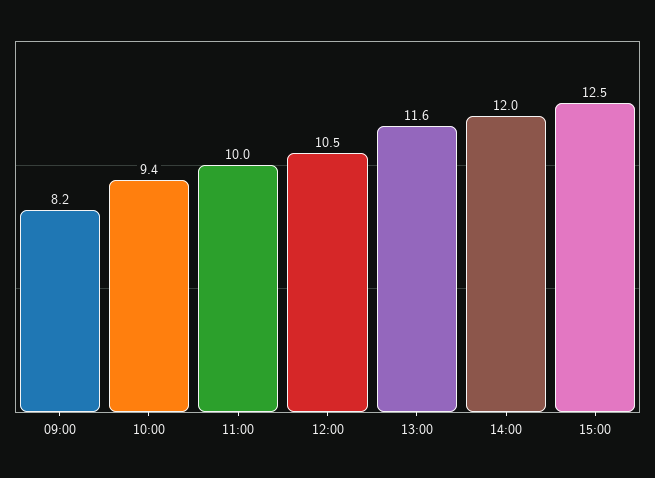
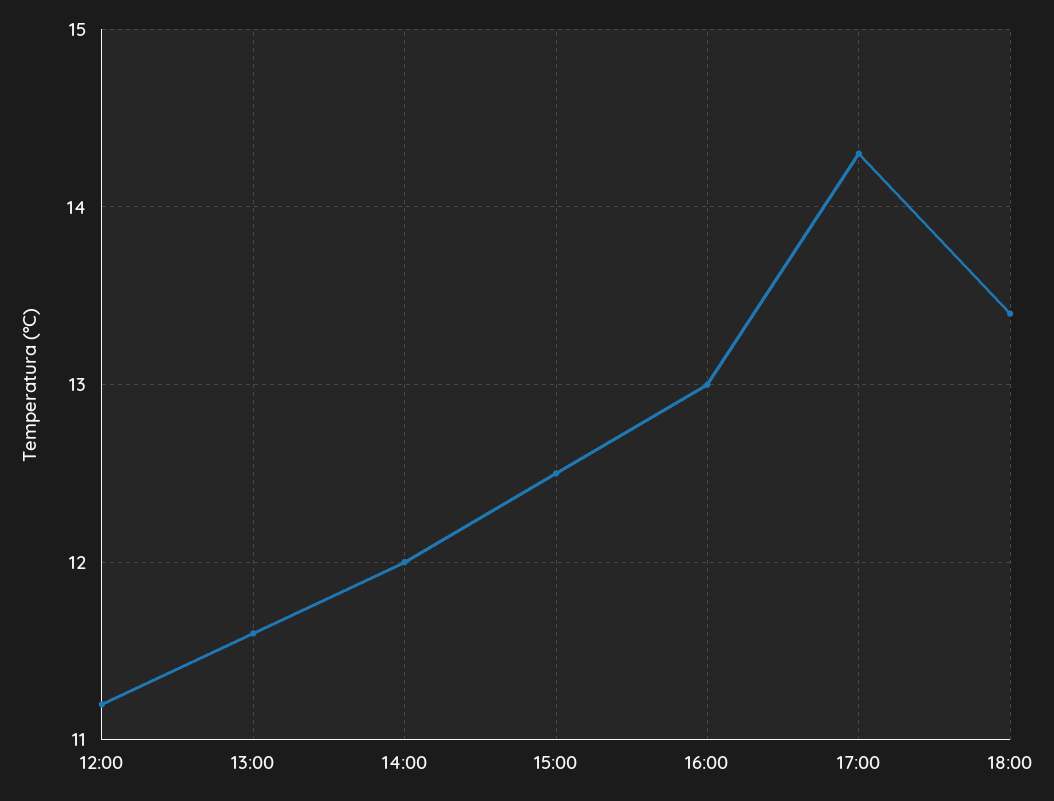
09:00: 8.2 -> none
10:00: 9.4 -> none
11:00: 10 -> none
12:00: 10.5 -> 11.2
16:00: none -> 13
17:00: none -> 14.3
18:00: none -> 13.4

